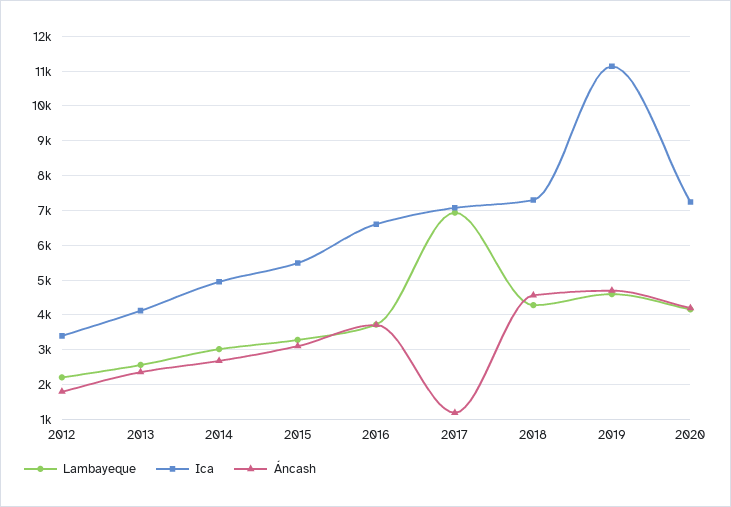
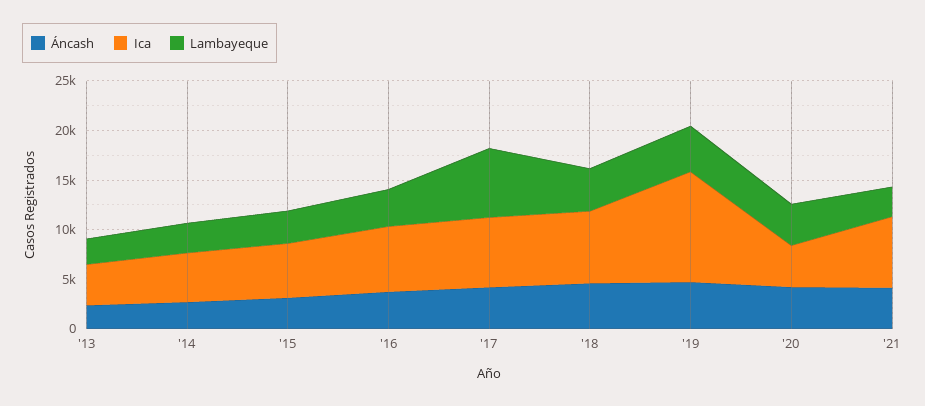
Lambayeque, 2012: 2200 -> none
Ica, 2012: 3400 -> none
Áncash, 2012: 1800 -> none
Áncash, 2017: 1200 -> 4000
Ica, 2020: 7200 -> 4000
Áncash, '21: none -> 4000
Ica, '21: none -> 7000
Lambayeque, '21: none -> 3000

